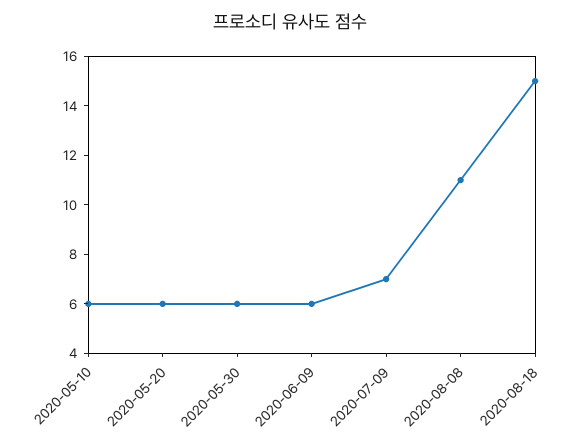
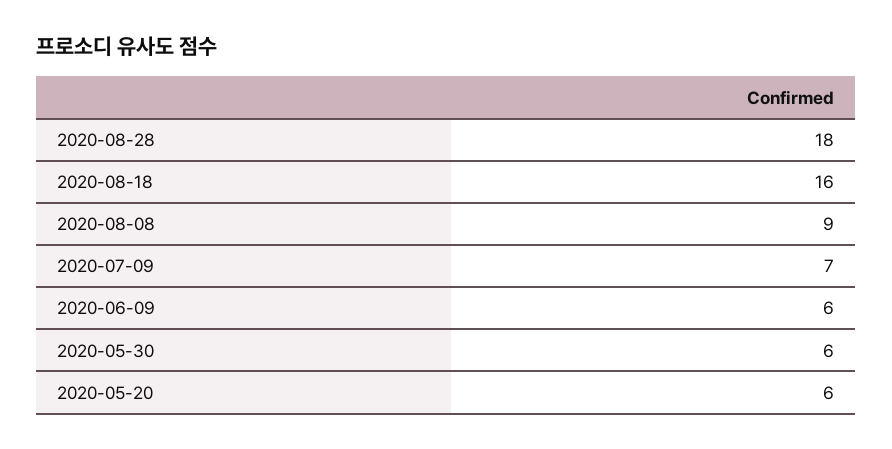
2020-05-10: 6 -> none
2020-08-08: 11 -> 9
2020-08-18: 15 -> 16
2020-08-28: none -> 18

